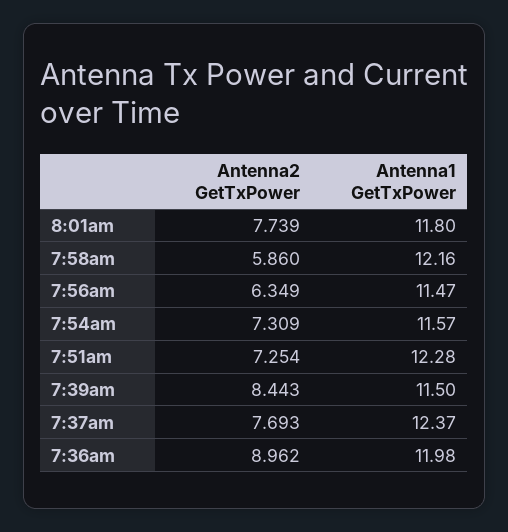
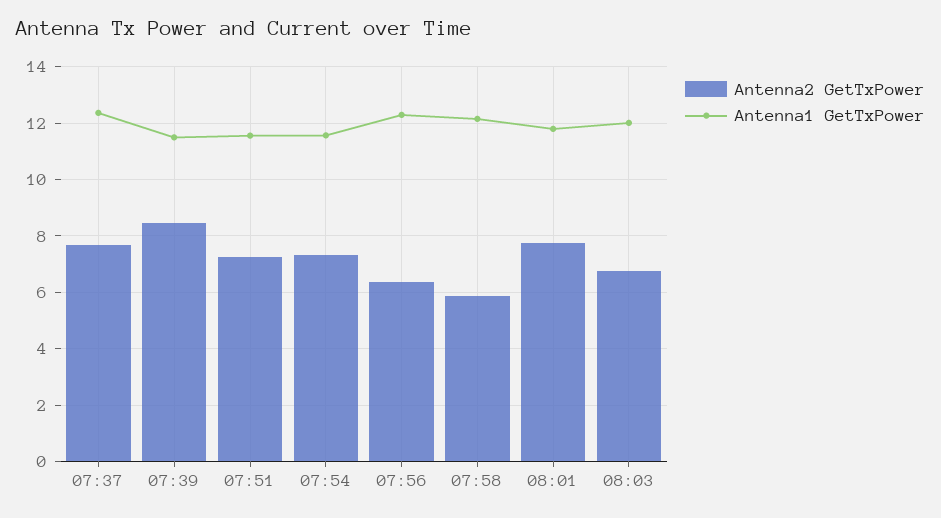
Antenna1 GetTxPower, 7:56am: 11.47 -> 12.25
Antenna1 GetTxPower, 7:51am: 12.28 -> 11.5
Antenna2 GetTxPower, 7:36am: 8.962 -> none
Antenna1 GetTxPower, 7:36am: 11.98 -> none
Antenna2 GetTxPower, 08:03: none -> 6.75
Antenna1 GetTxPower, 08:03: none -> 12

